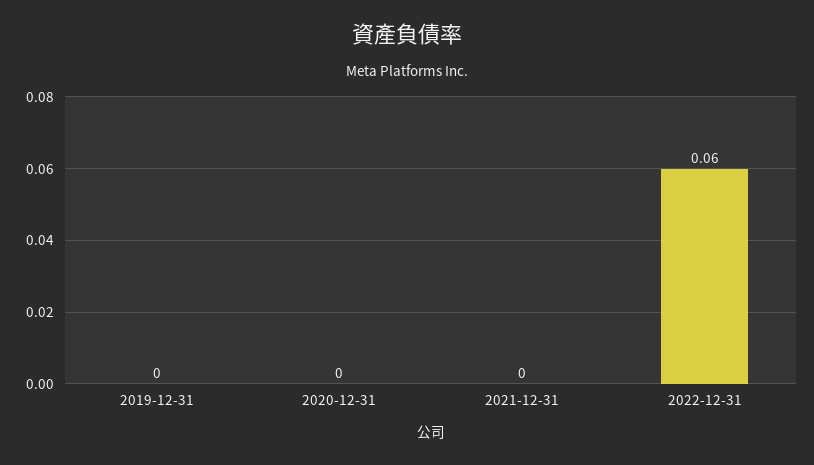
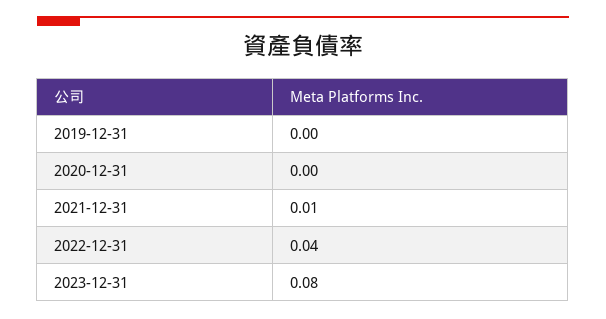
2021-12-31: 0 -> 0.01
2022-12-31: 0.06 -> 0.04
2023-12-31: none -> 0.08

